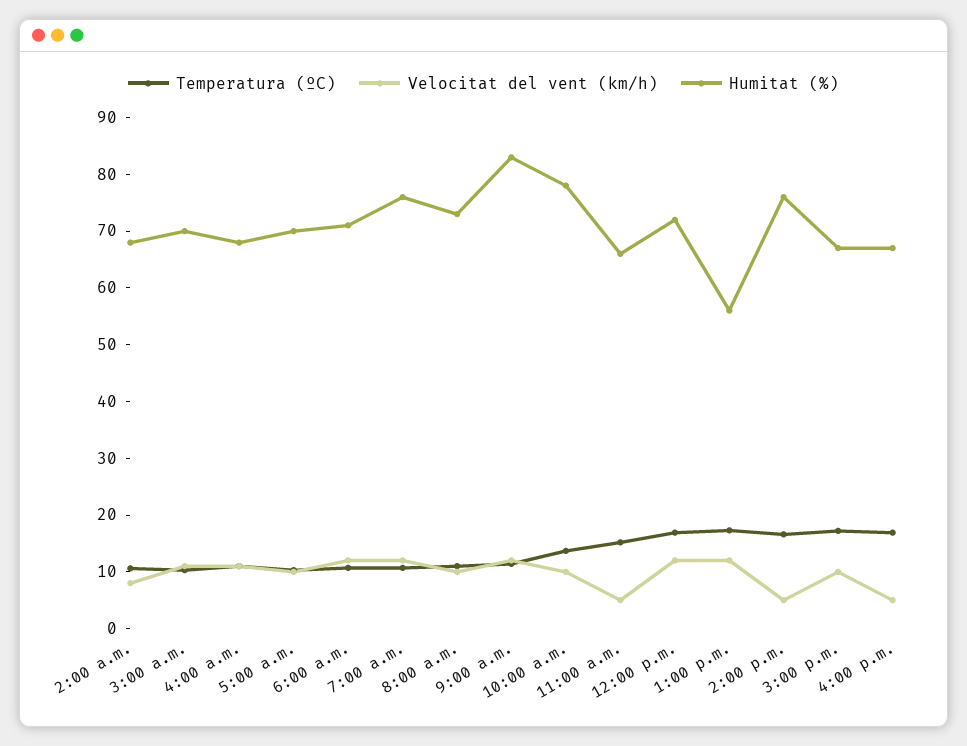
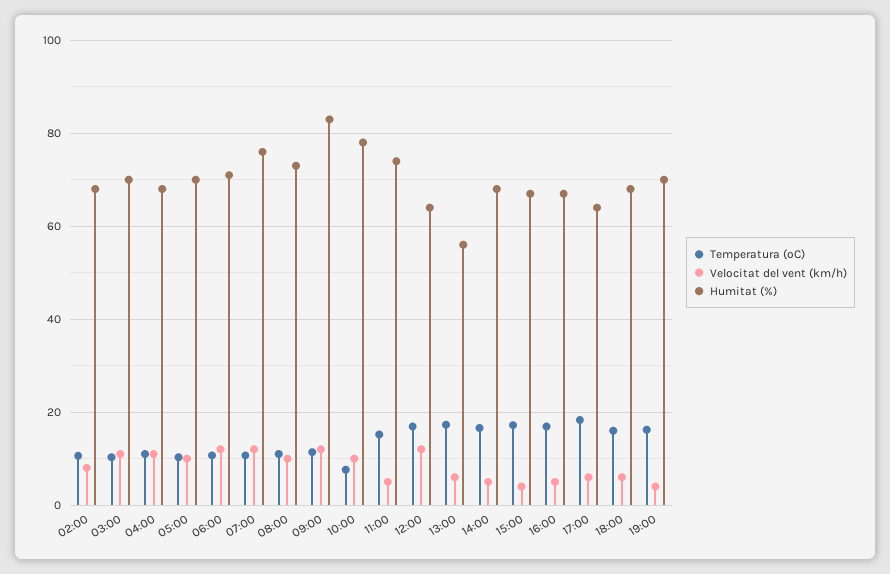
Temperatura (ºC), 10:00 a.m.: 14 -> 8
Humitat (%), 11:00 a.m.: 66 -> 74
Humitat (%), 12:00 p.m.: 72 -> 64
Velocitat del vent (km/h), 1:00 p.m.: 12 -> 6
Humitat (%), 2:00 p.m.: 76 -> 68
Velocitat del vent (km/h), 3:00 p.m.: 10 -> 4
Temperatura (ºC), 17:00: none -> 18
Velocitat del vent (km/h), 17:00: none -> 6
Humitat (%), 17:00: none -> 64
Temperatura (ºC), 18:00: none -> 16
Velocitat del vent (km/h), 18:00: none -> 6
Humitat (%), 18:00: none -> 68
Temperatura (ºC), 19:00: none -> 16
Velocitat del vent (km/h), 19:00: none -> 4
Humitat (%), 19:00: none -> 70

